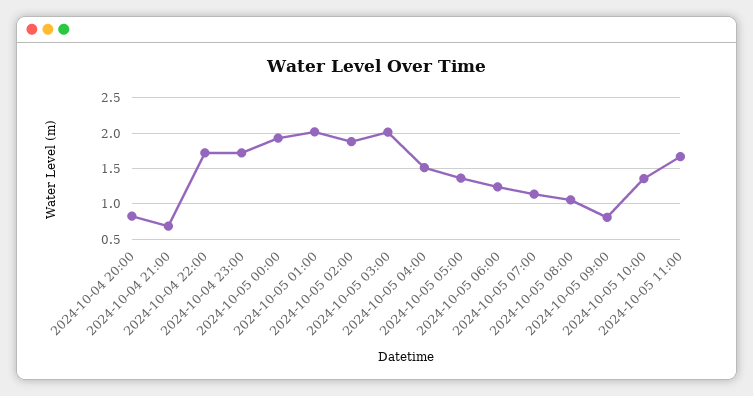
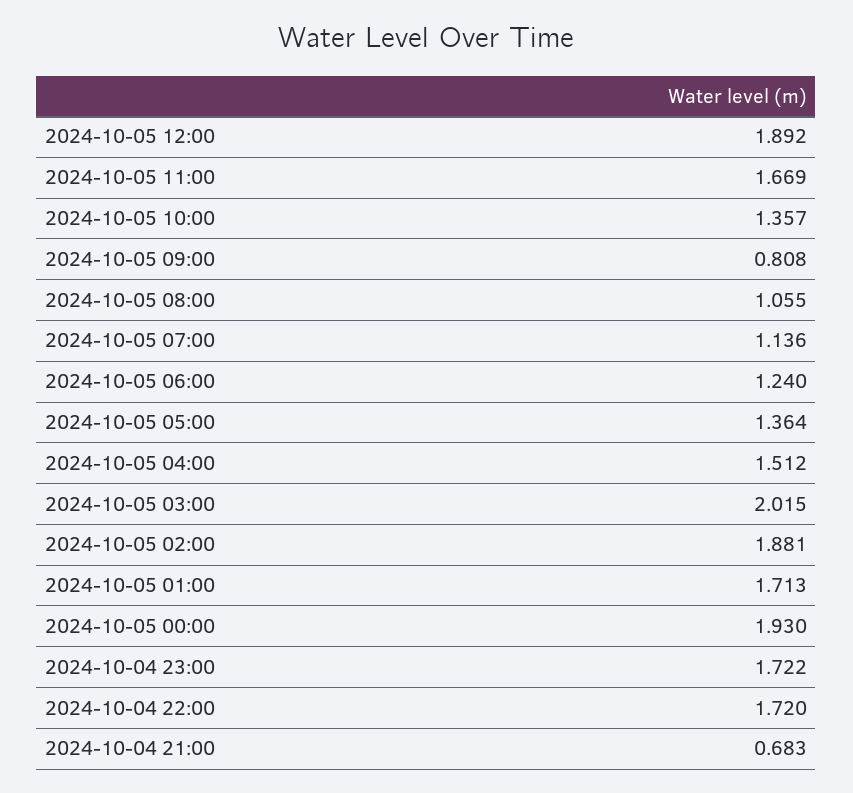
2024-10-04 20:00: 0.8 -> none
2024-10-05 01:00: 2 -> 1.713
2024-10-05 12:00: none -> 1.892

